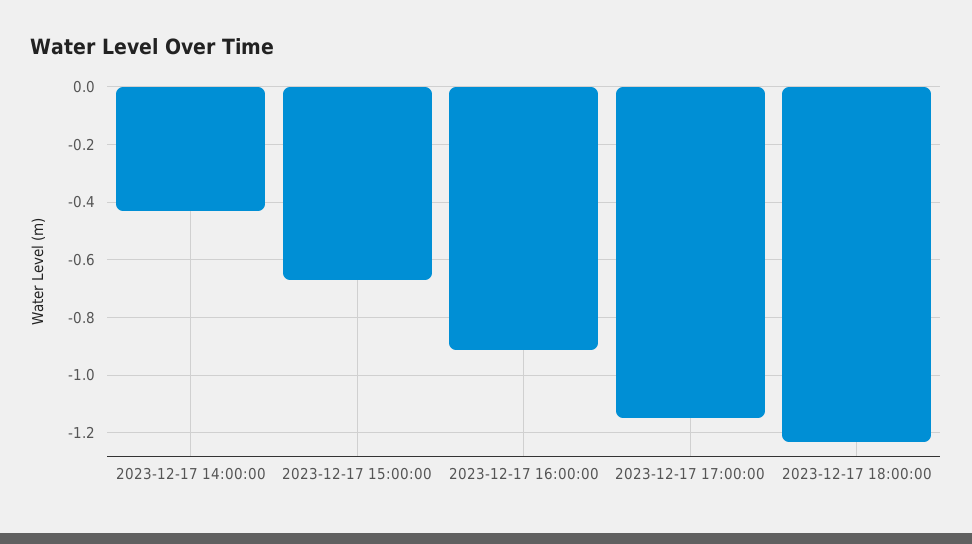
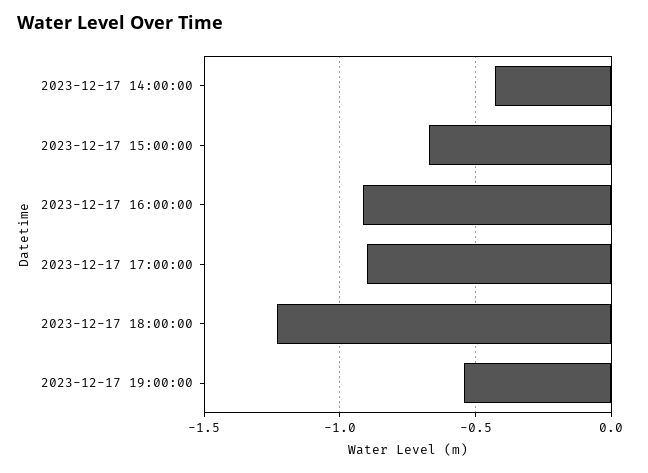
2023-12-17 17:00:00: -1.15 -> -0.9
2023-12-17 19:00:00: none -> -0.55

